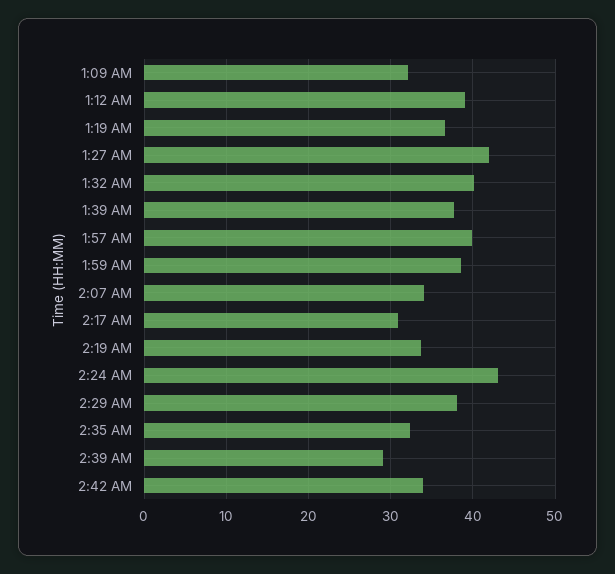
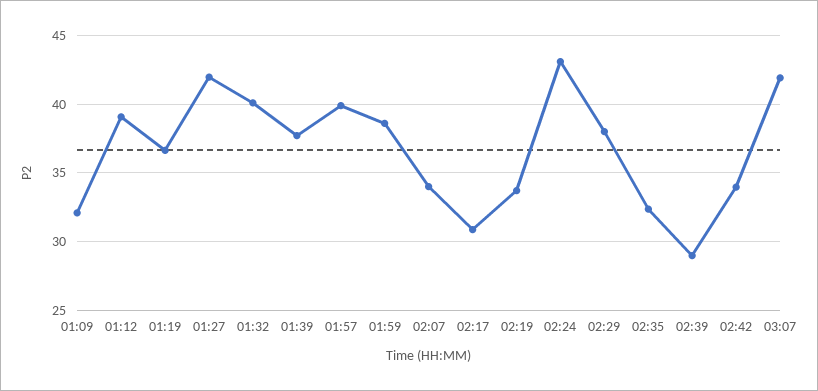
03:07: none -> 42

